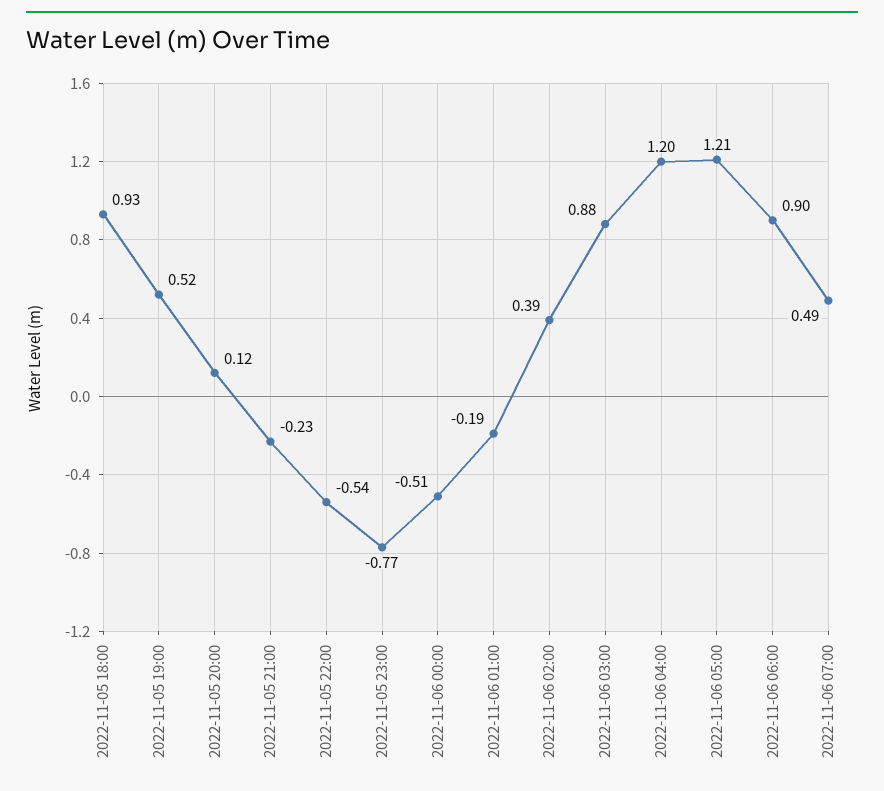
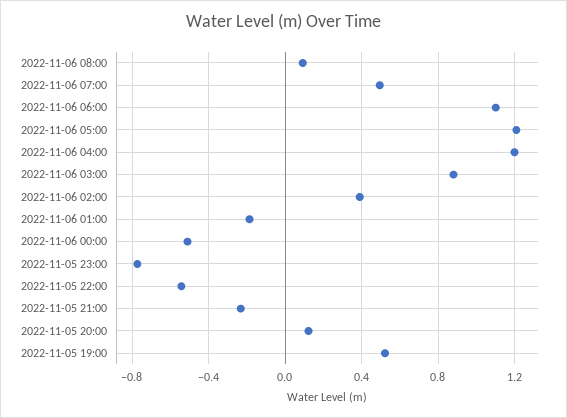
2022-11-05 18:00: 0.93 -> none
2022-11-06 06:00: 0.9 -> 1.1
2022-11-06 08:00: none -> 0.1

